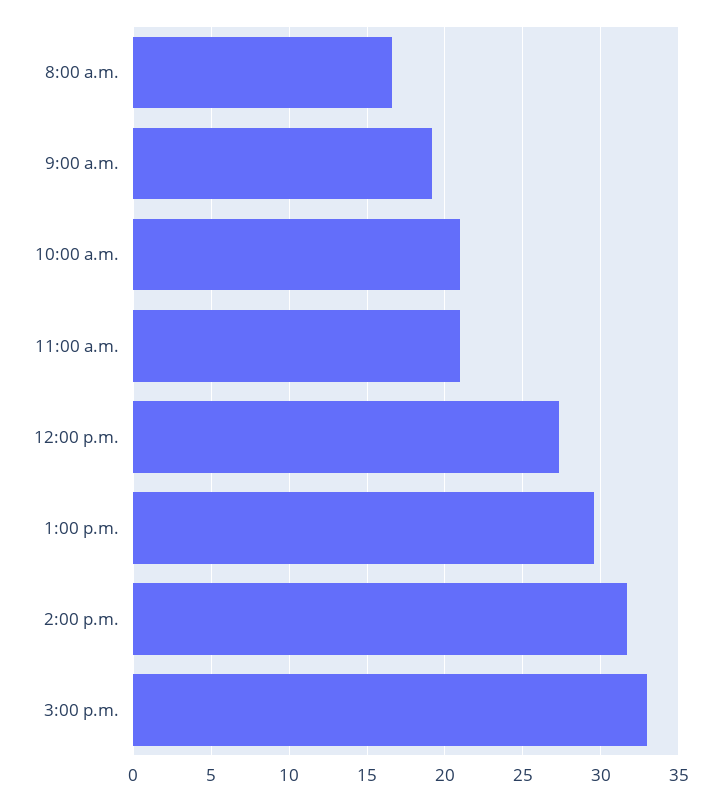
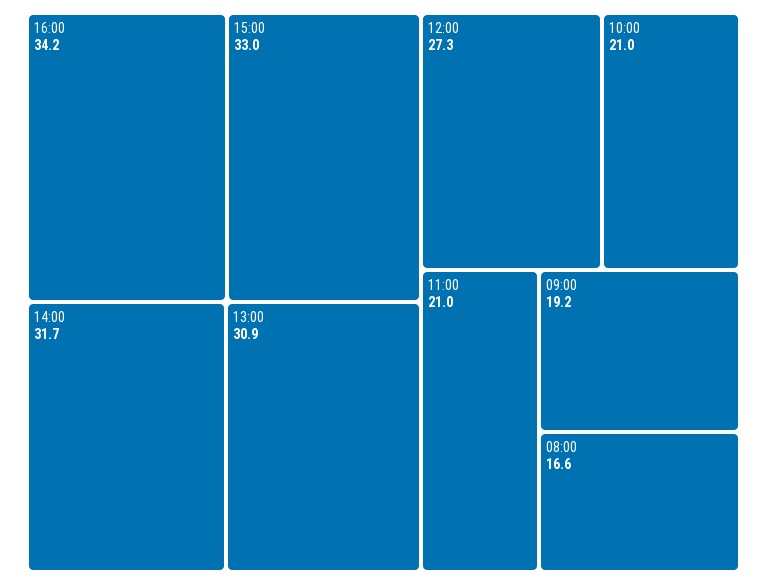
1:00 p.m.: 29.5 -> 30.9
16:00: none -> 34.2

